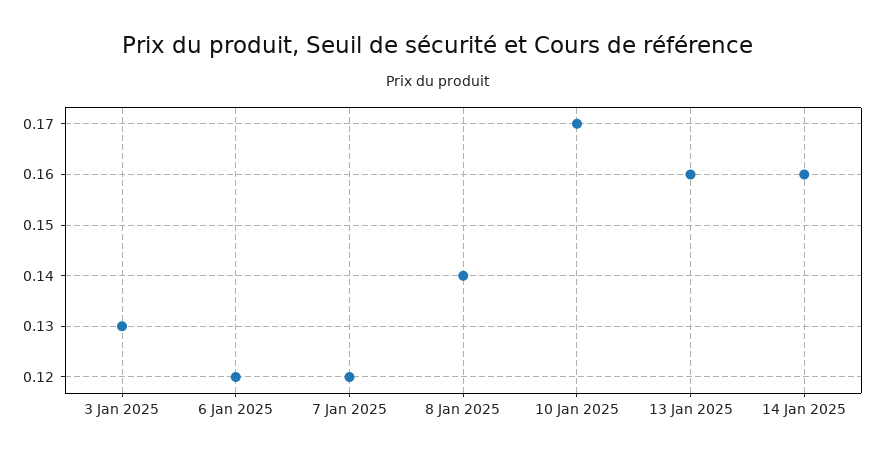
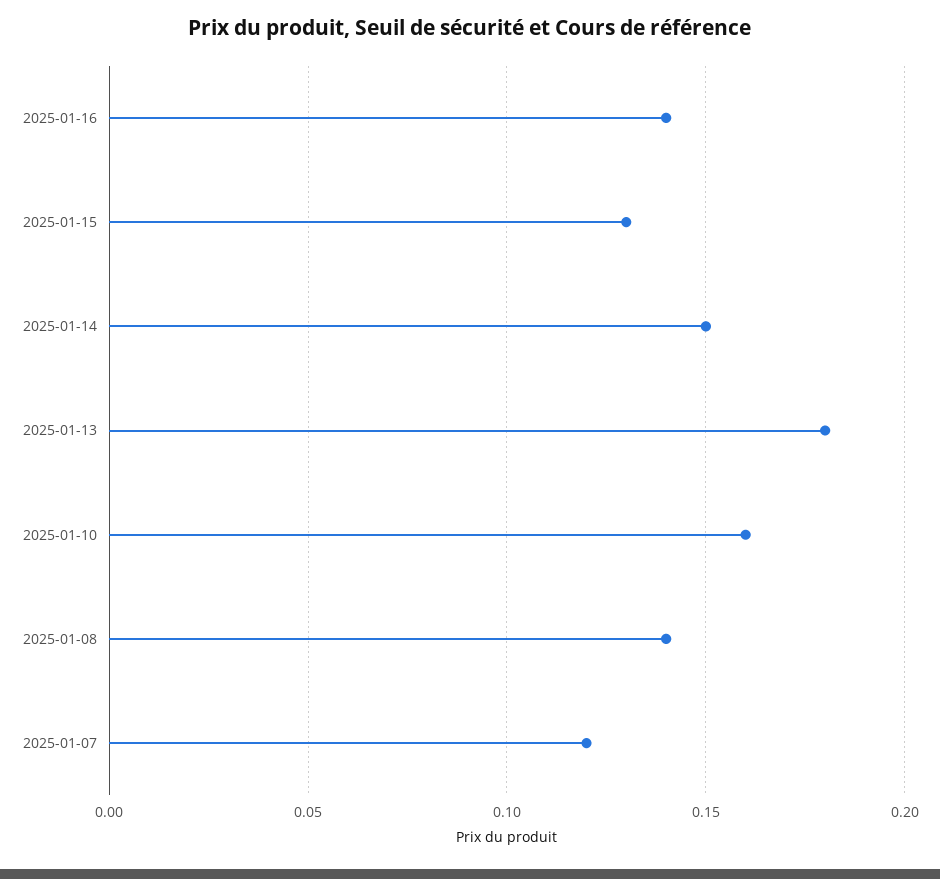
3 Jan 2025: 0.13 -> none
6 Jan 2025: 0.12 -> none
10 Jan 2025: 0.17 -> 0.16
13 Jan 2025: 0.16 -> 0.18
14 Jan 2025: 0.16 -> 0.15
2025-01-16: none -> 0.14
2025-01-15: none -> 0.13

